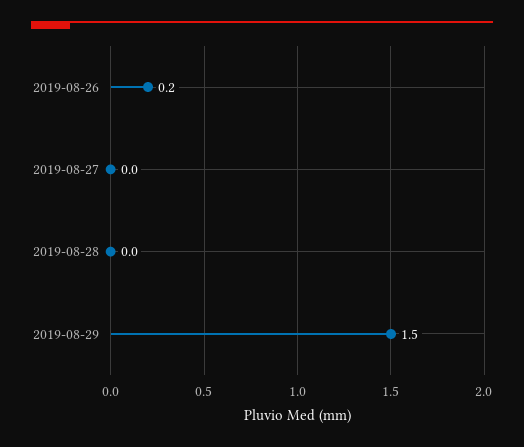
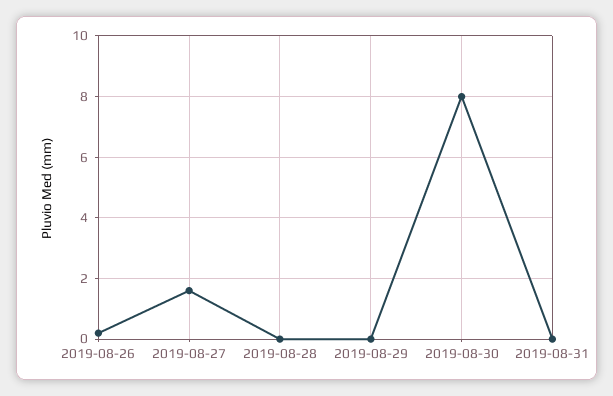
2019-08-27: 0 -> 1.5
2019-08-29: 1.5 -> 0
2019-08-30: none -> 8
2019-08-31: none -> 0

